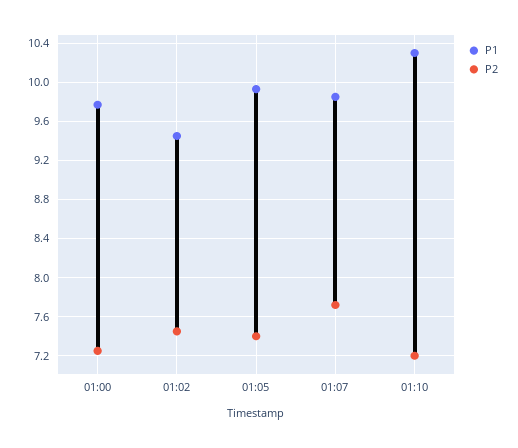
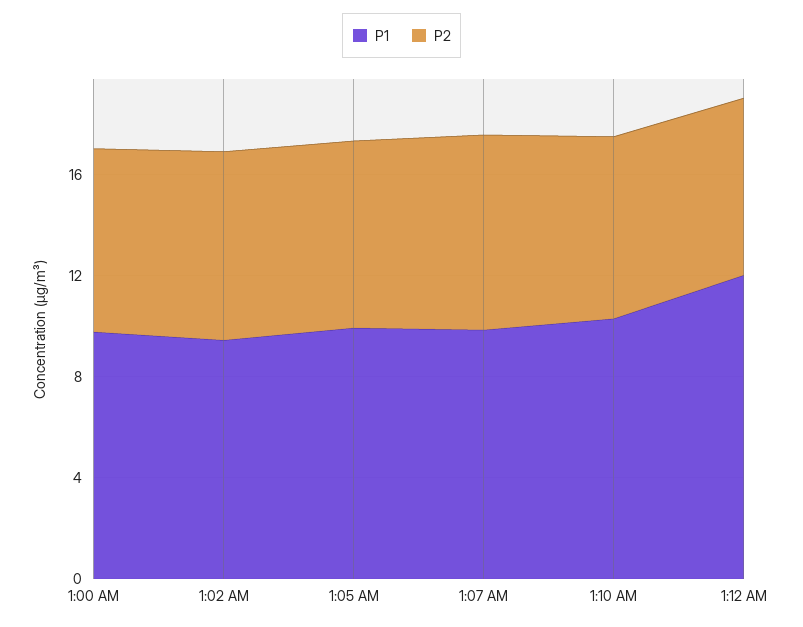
P1, 1:12 AM: none -> 12
P2, 1:12 AM: none -> 7

